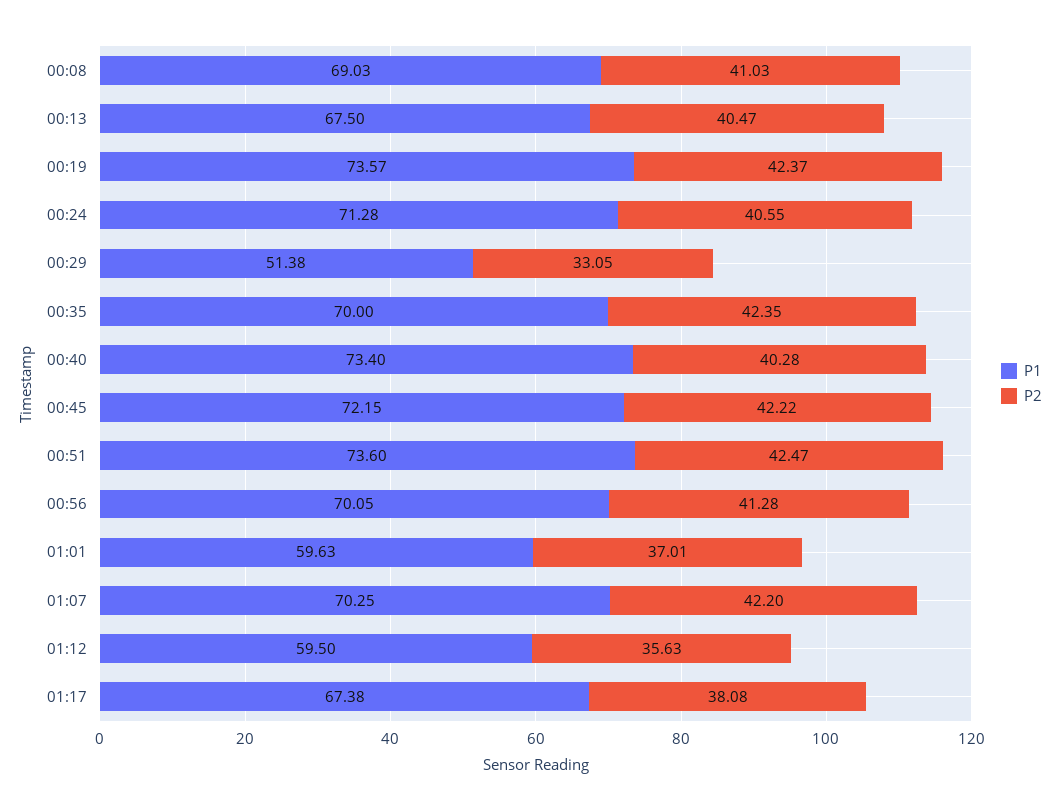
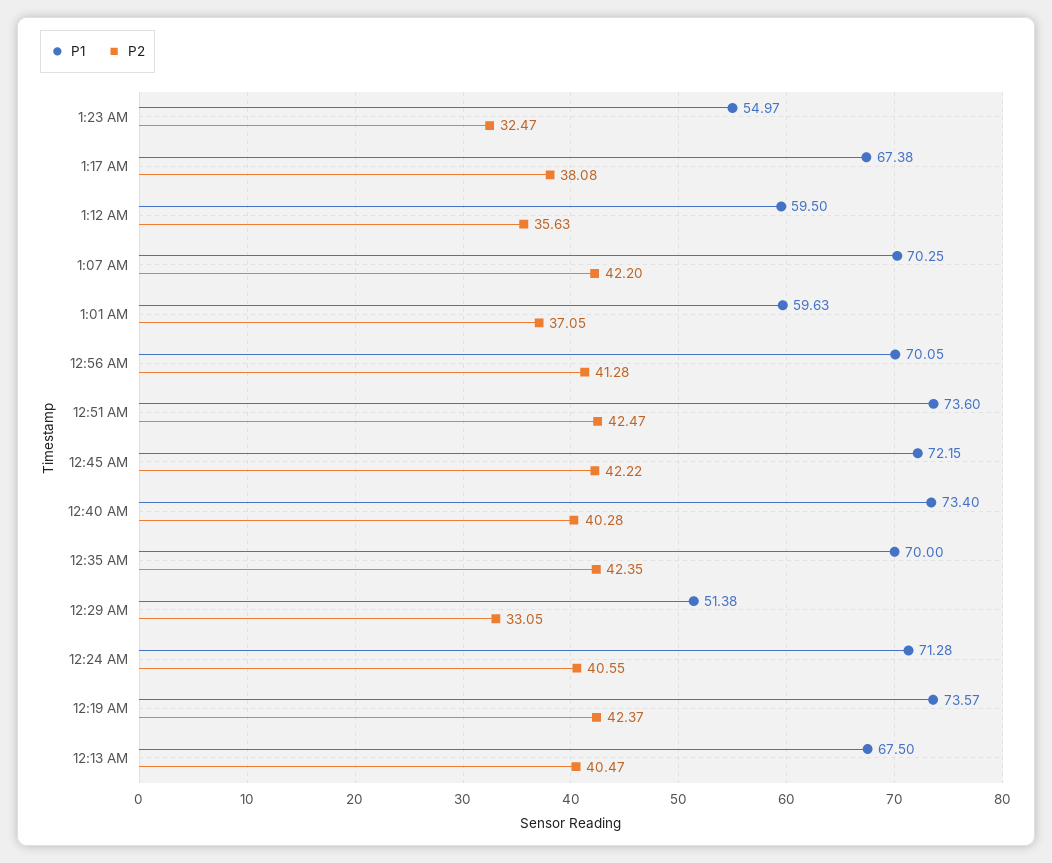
P1, 00:08: 69.03 -> none
P2, 00:08: 41.03 -> none
P2, 01:01: 37.01 -> 37.05
P1, 1:23 AM: none -> 54.97
P2, 1:23 AM: none -> 32.47

